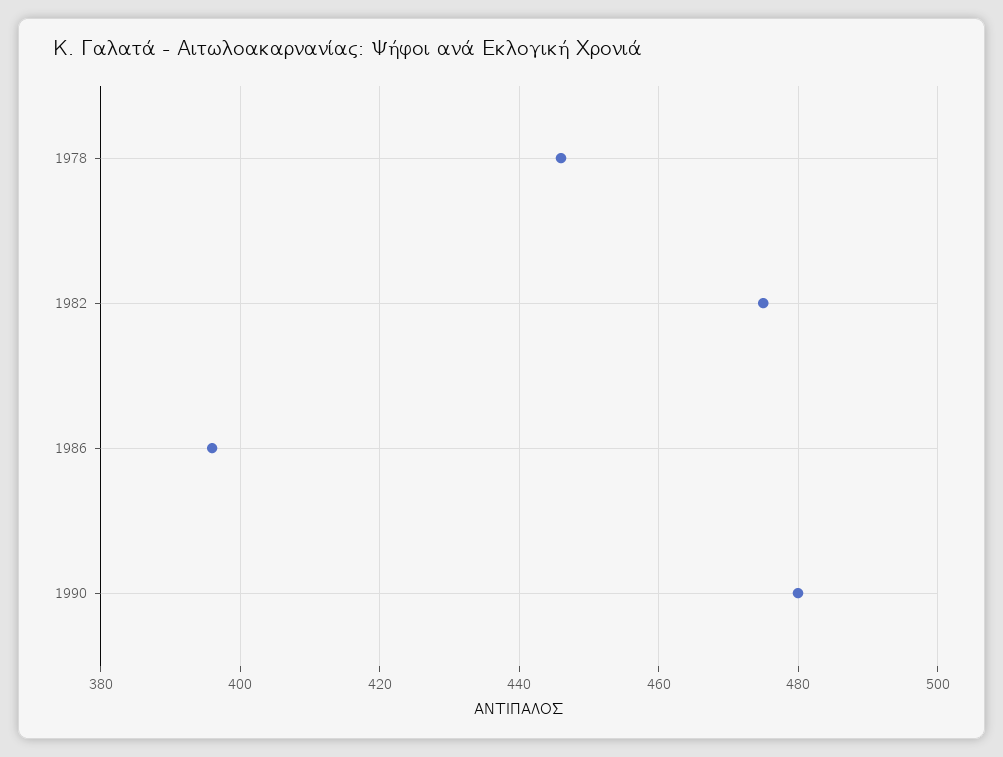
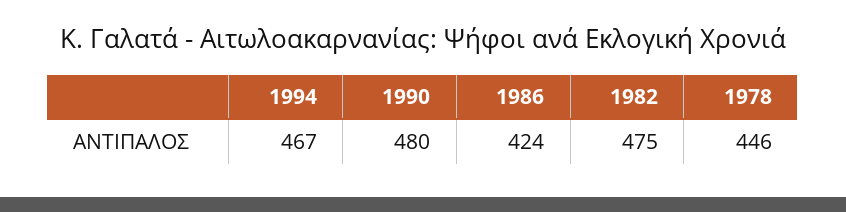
1986: 395 -> 424
1994: none -> 467

